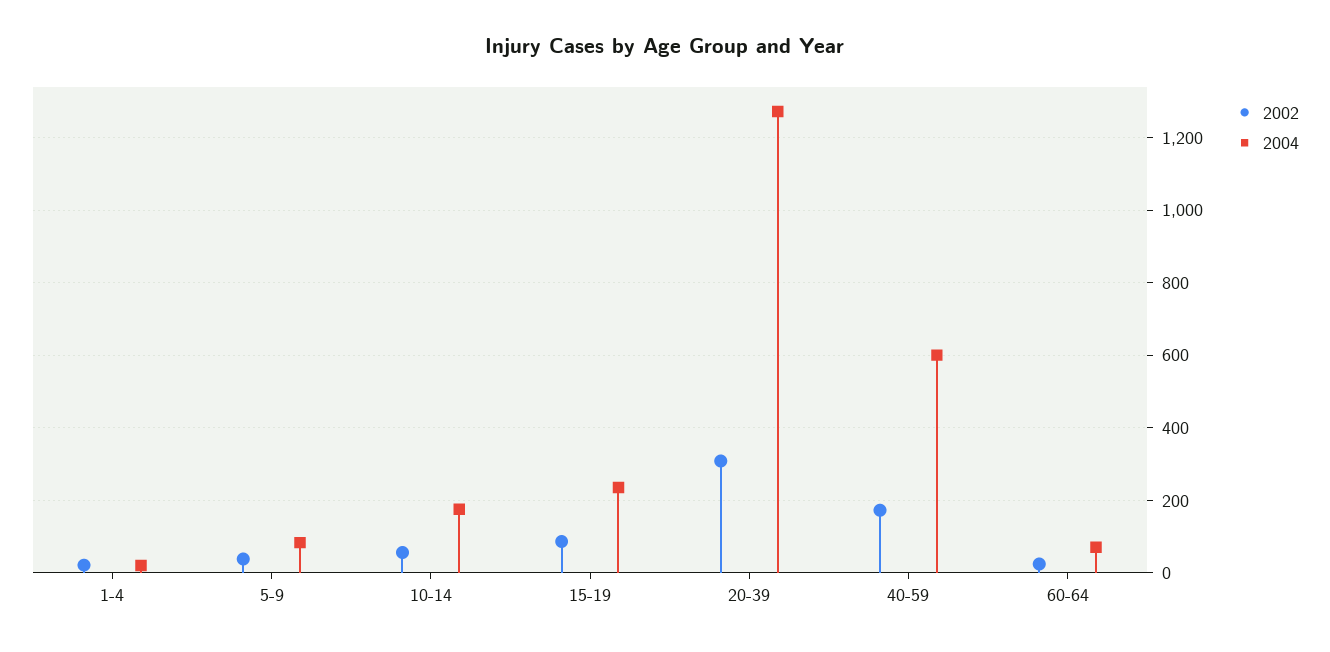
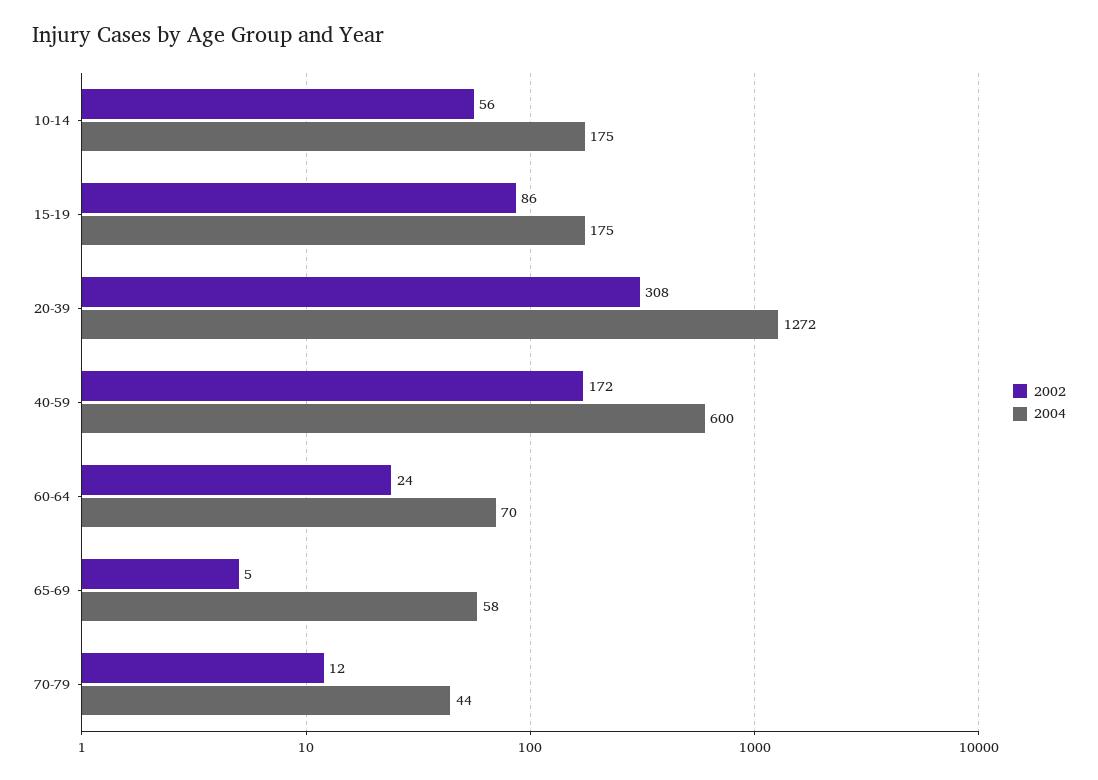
2002, 1-4: 20 -> none
2004, 1-4: 20 -> none
2002, 5-9: 40 -> none
2004, 5-9: 80 -> none
2004, 15-19: 240 -> 175
2002, 65-69: none -> 5
2004, 65-69: none -> 58
2002, 70-79: none -> 12
2004, 70-79: none -> 44

